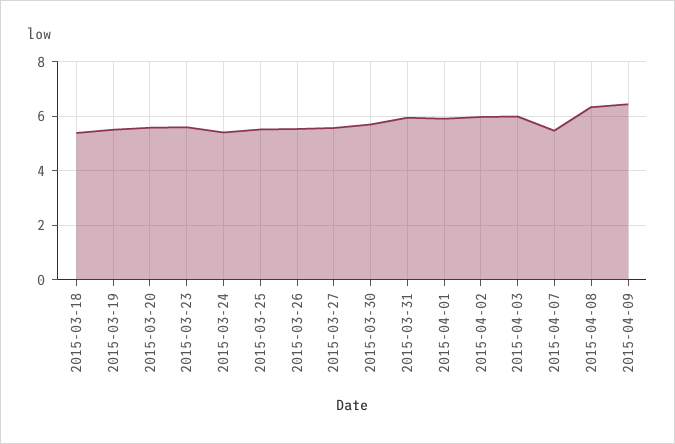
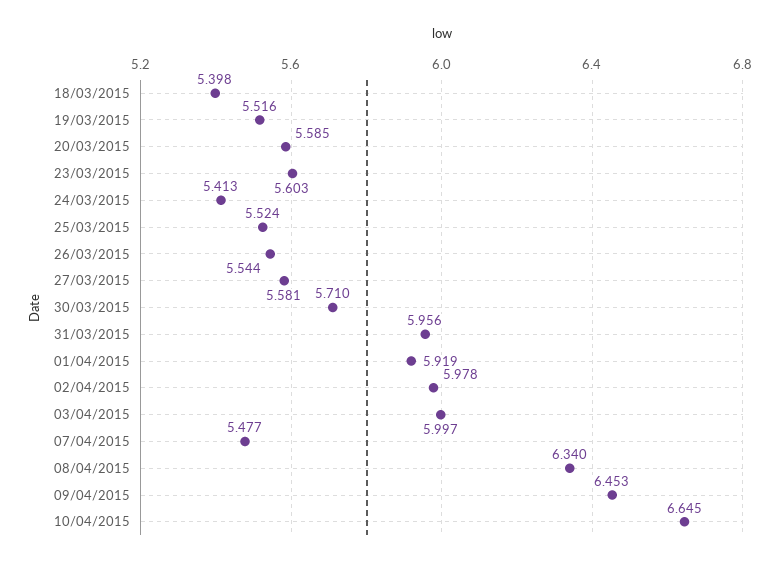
10/04/2015: none -> 6.645

